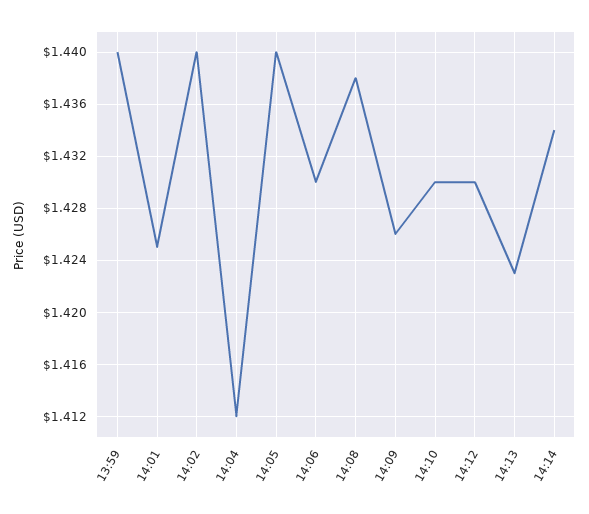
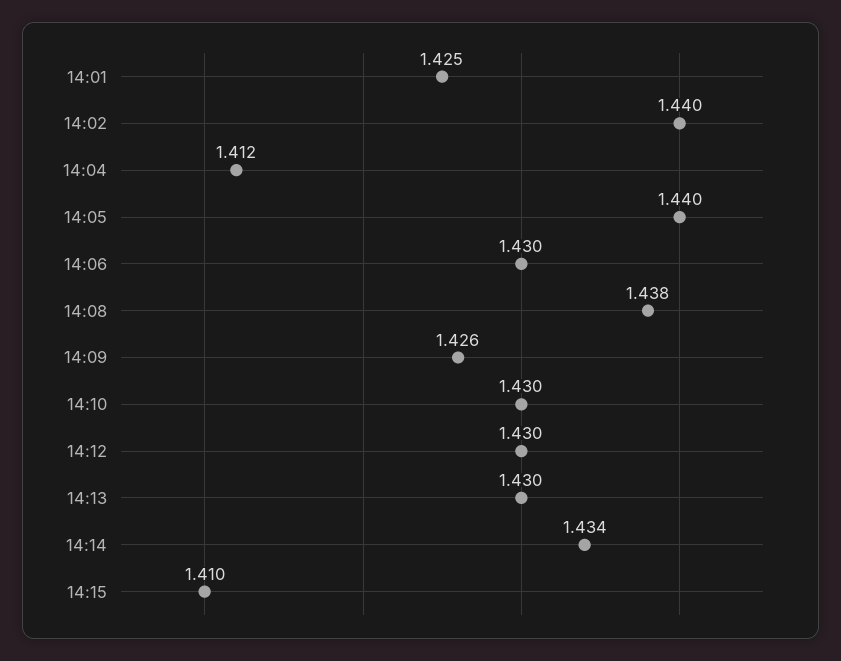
13:59: 1.44 -> none
14:13: 1.423 -> 1.43
14:15: none -> 1.41

